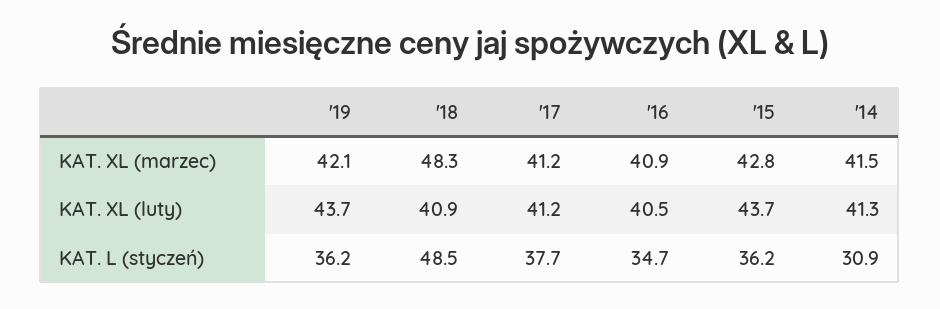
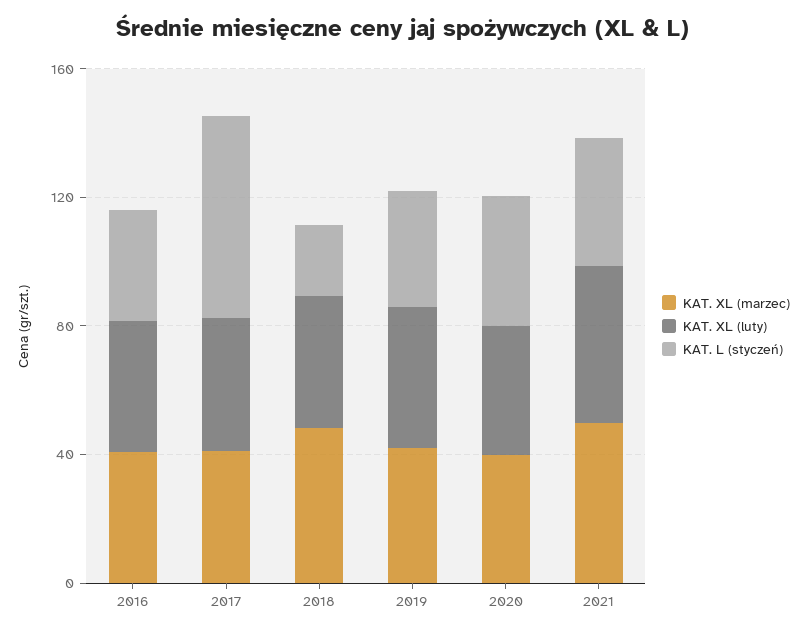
KAT. XL (marzec), '15: 42.8 -> none
KAT. XL (marzec), '14: 41.5 -> none
KAT. XL (luty), '15: 43.7 -> none
KAT. XL (luty), '14: 41.3 -> none
KAT. L (styczeń), '18: 48.5 -> 20
KAT. L (styczeń), '17: 37.7 -> 60
KAT. L (styczeń), '15: 36.2 -> none
KAT. L (styczeń), '14: 30.9 -> none
KAT. XL (marzec), 2020: none -> 40
KAT. XL (luty), 2020: none -> 40
KAT. L (styczeń), 2020: none -> 40
KAT. XL (marzec), 2021: none -> 50
KAT. XL (luty), 2021: none -> 50
KAT. L (styczeń), 2021: none -> 40

